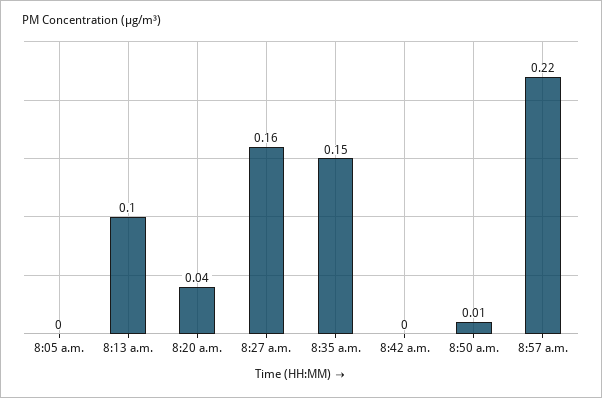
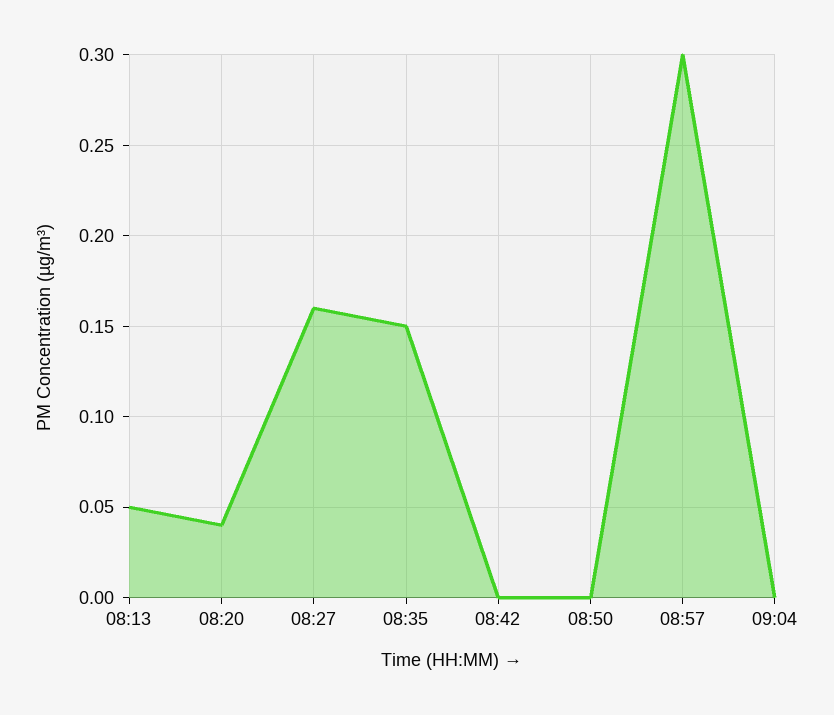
8:05 a.m.: 0 -> none
8:13 a.m.: 0.1 -> 0.05
8:50 a.m.: 0.01 -> 0
8:57 a.m.: 0.22 -> 0.3
09:04: none -> 0

